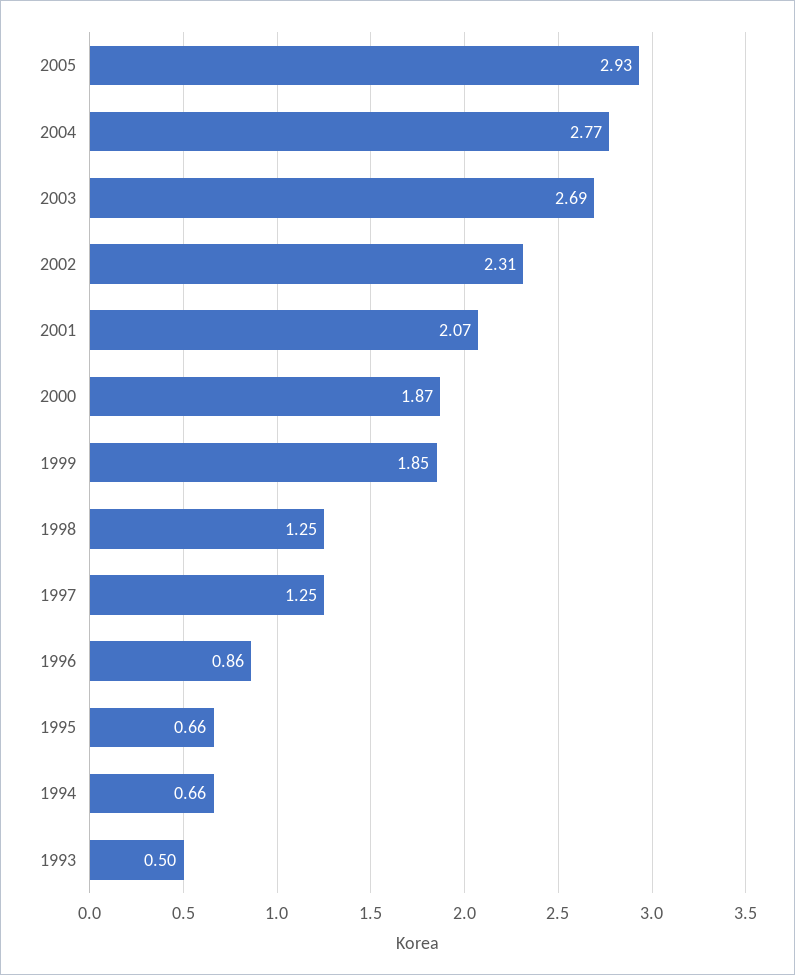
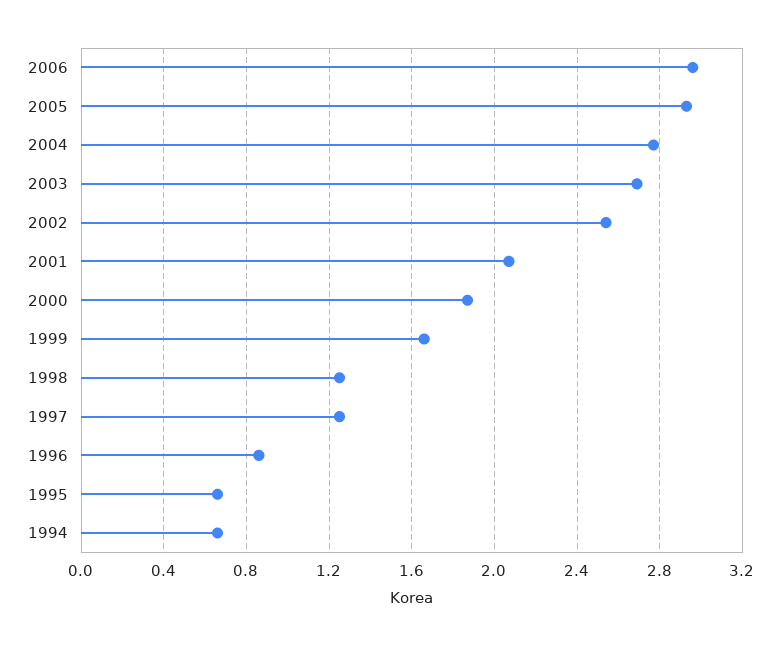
2002: 2.31 -> 2.55
1999: 1.85 -> 1.65
1993: 0.5 -> none
2006: none -> 2.95

